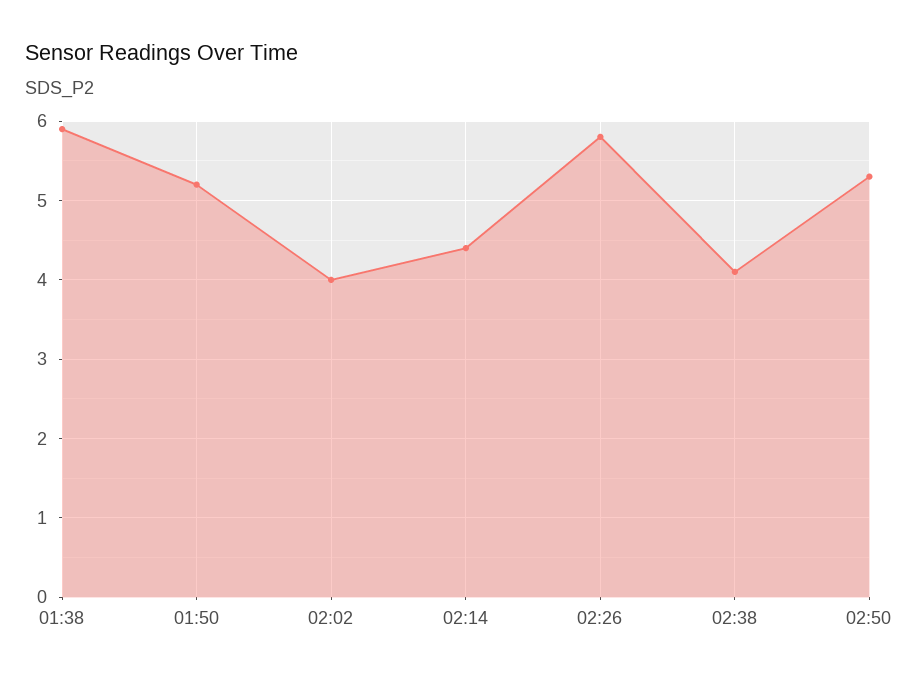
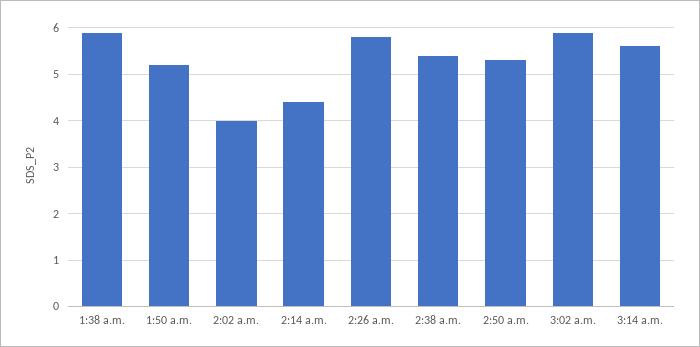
02:38: 4.1 -> 5.5
3:02 a.m.: none -> 6
3:14 a.m.: none -> 5.5

